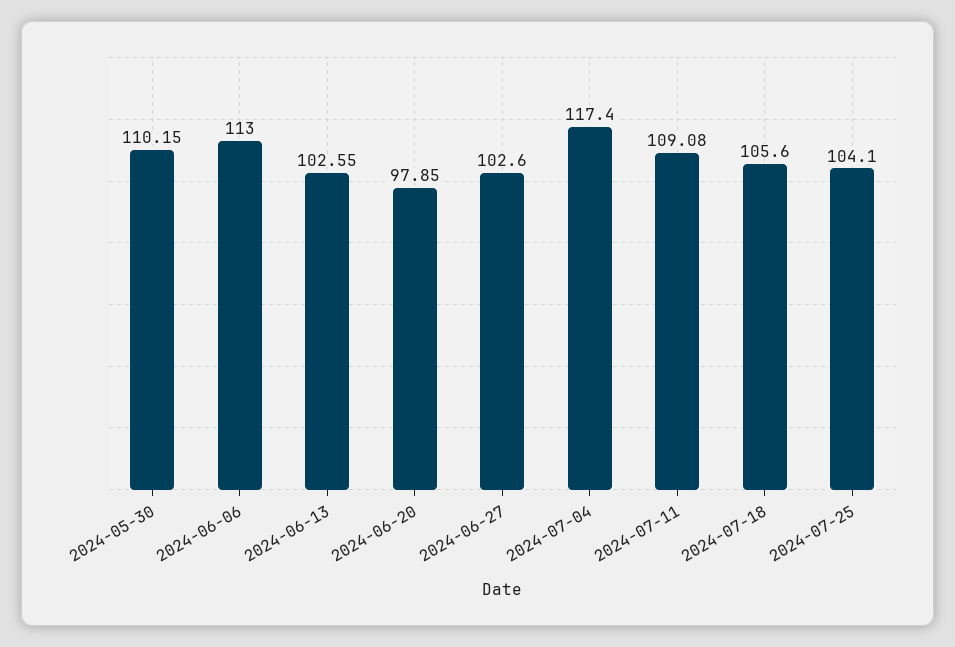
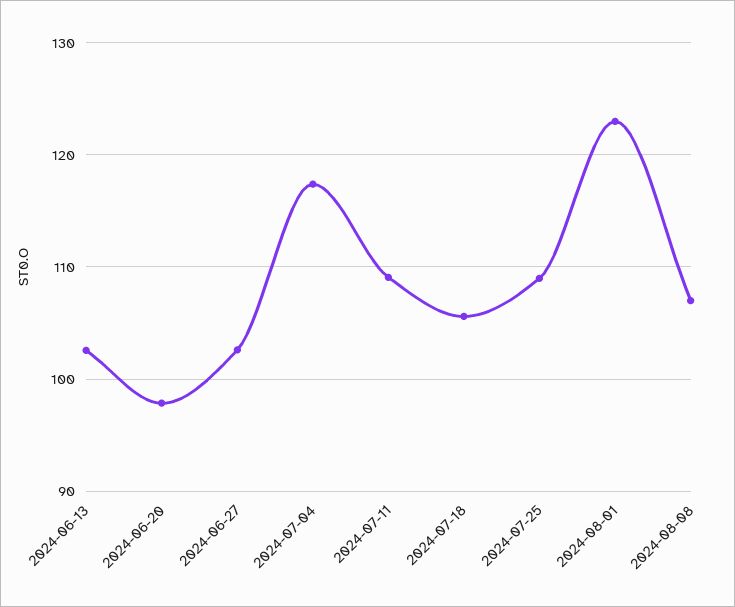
2024-05-30: 110.15 -> none
2024-06-06: 113 -> none
2024-07-25: 104.1 -> 109
2024-08-01: none -> 123
2024-08-08: none -> 107

